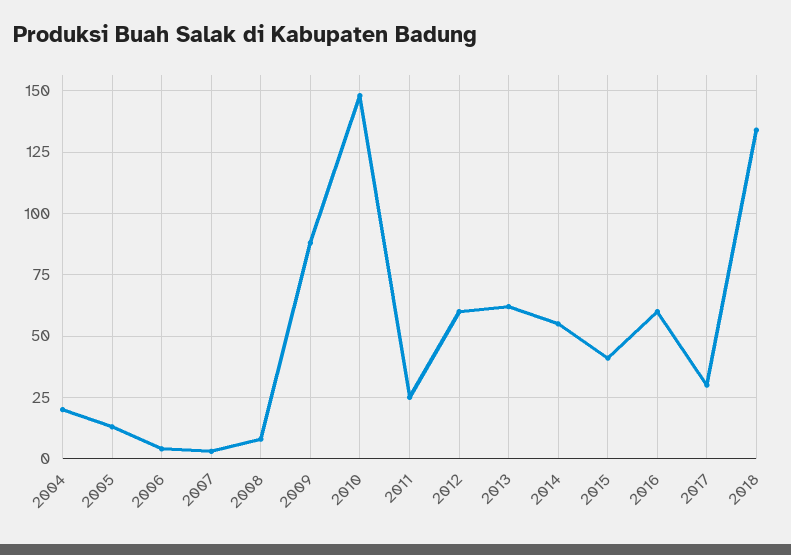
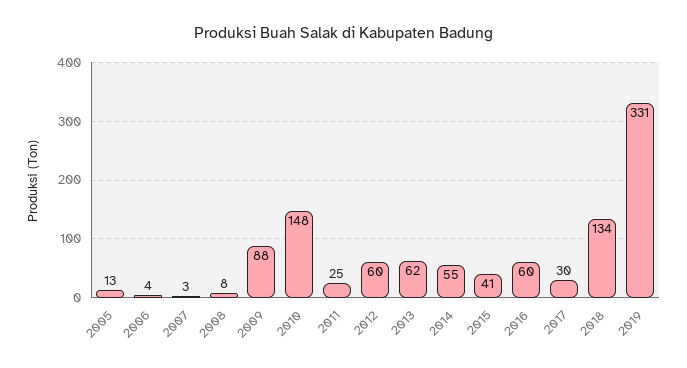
2004: 20 -> none
2019: none -> 331

